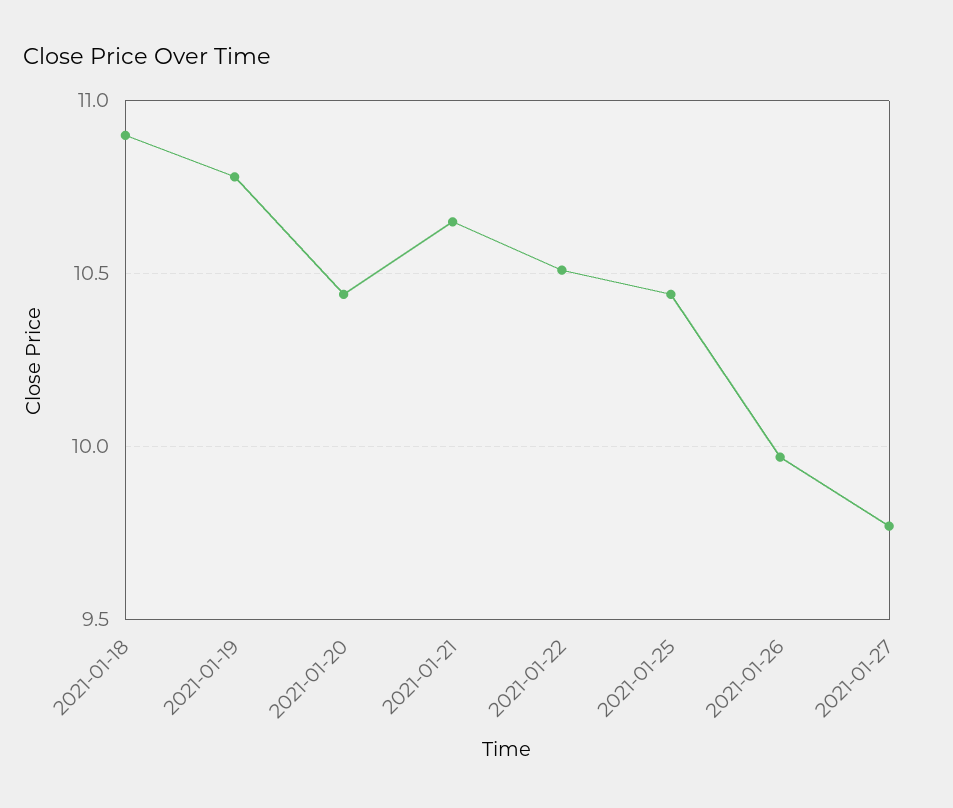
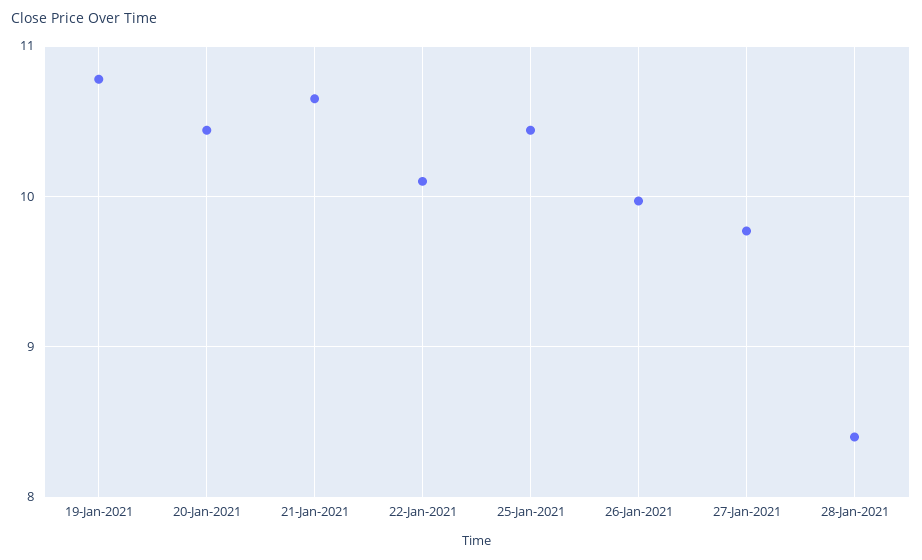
2021-01-18: 10.9 -> none
2021-01-22: 10.5 -> 10.1
28-Jan-2021: none -> 8.4

